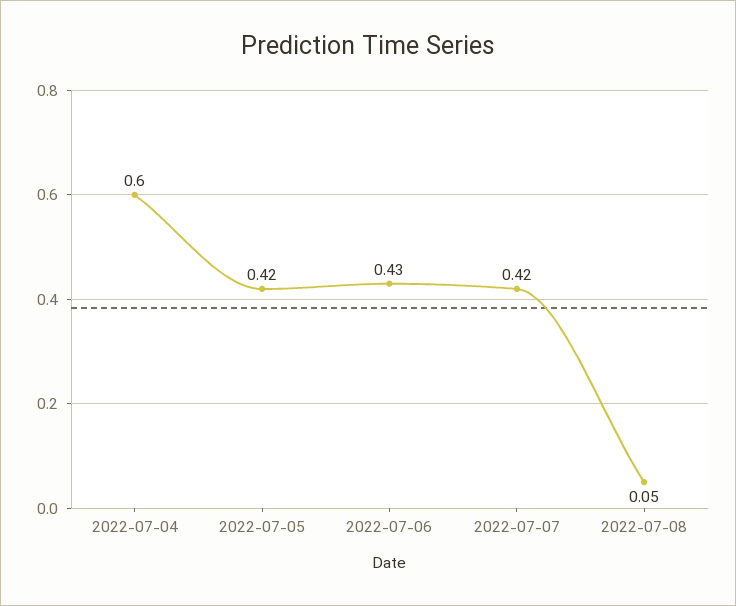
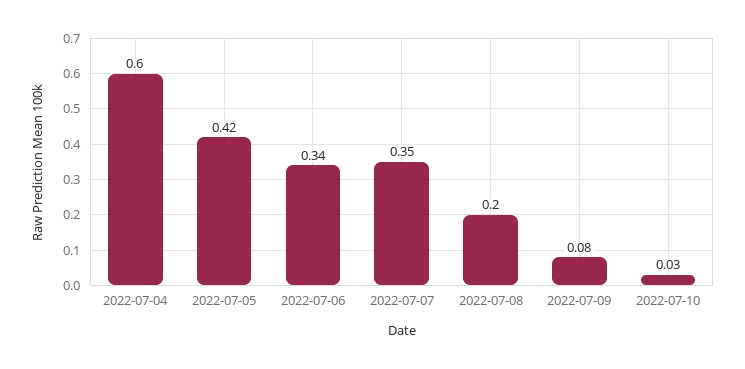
2022-07-06: 0.43 -> 0.34
2022-07-07: 0.42 -> 0.35
2022-07-08: 0.05 -> 0.2
2022-07-09: none -> 0.08
2022-07-10: none -> 0.03

